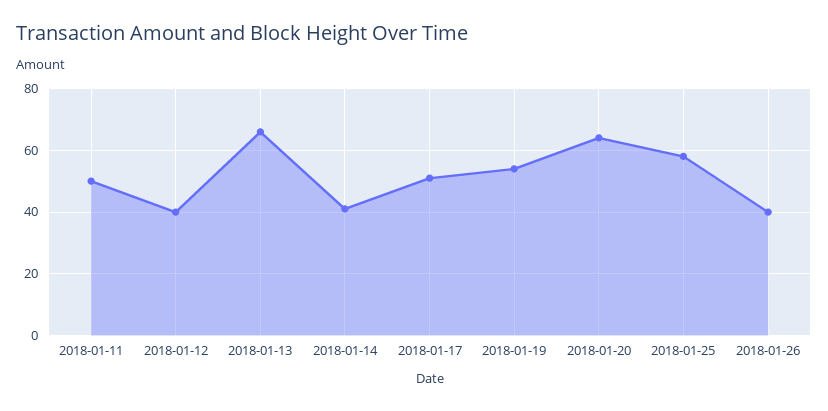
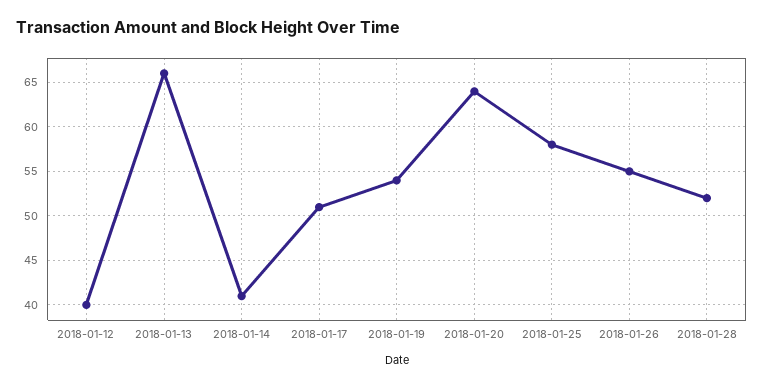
2018-01-11: 50 -> none
2018-01-26: 40 -> 55
2018-01-28: none -> 52

